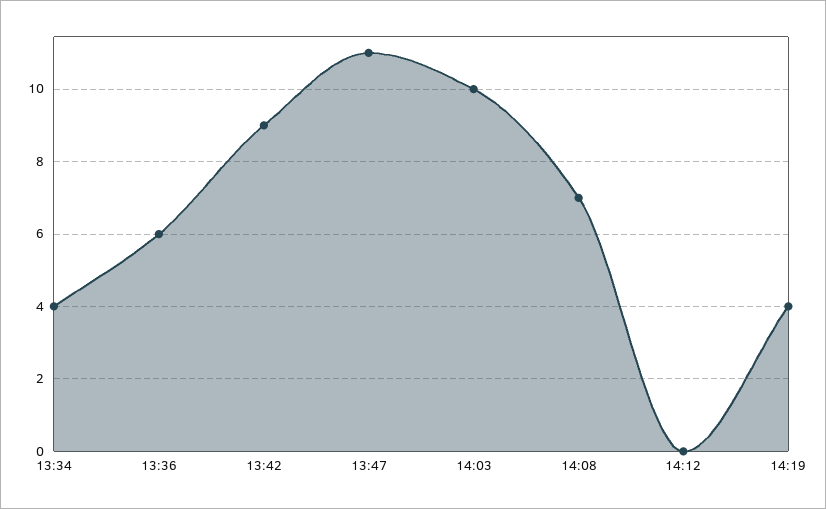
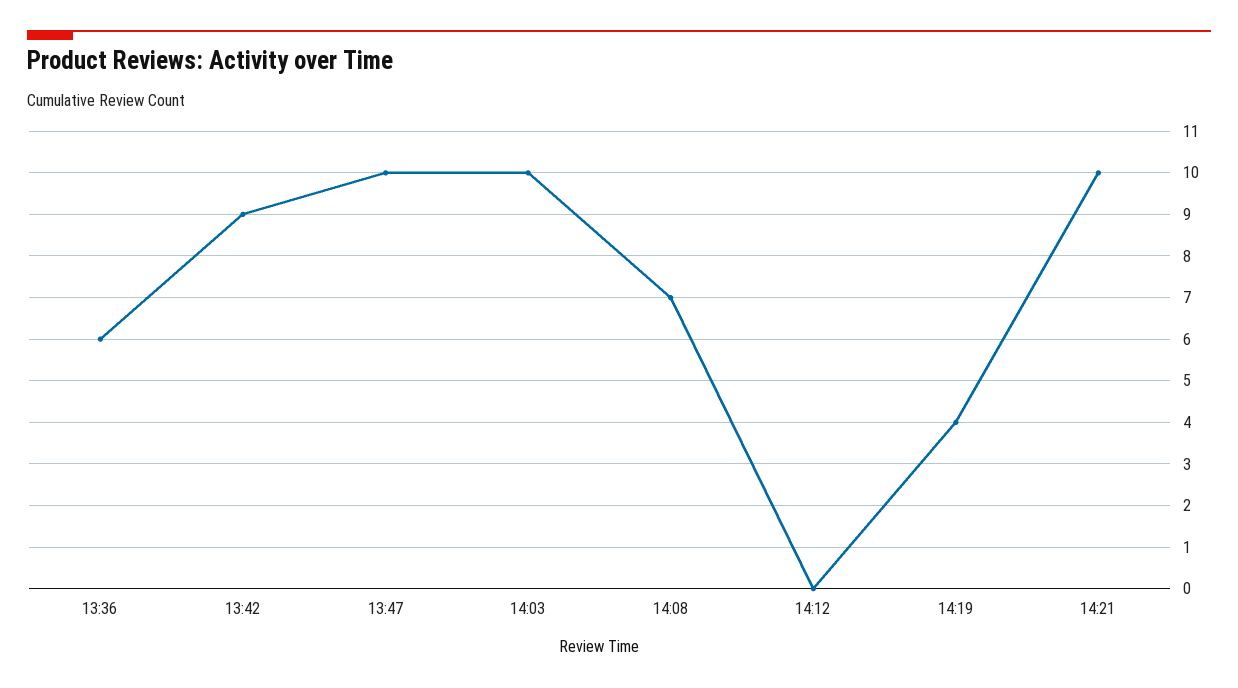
13:34: 4 -> none
13:47: 11 -> 10
14:21: none -> 10

